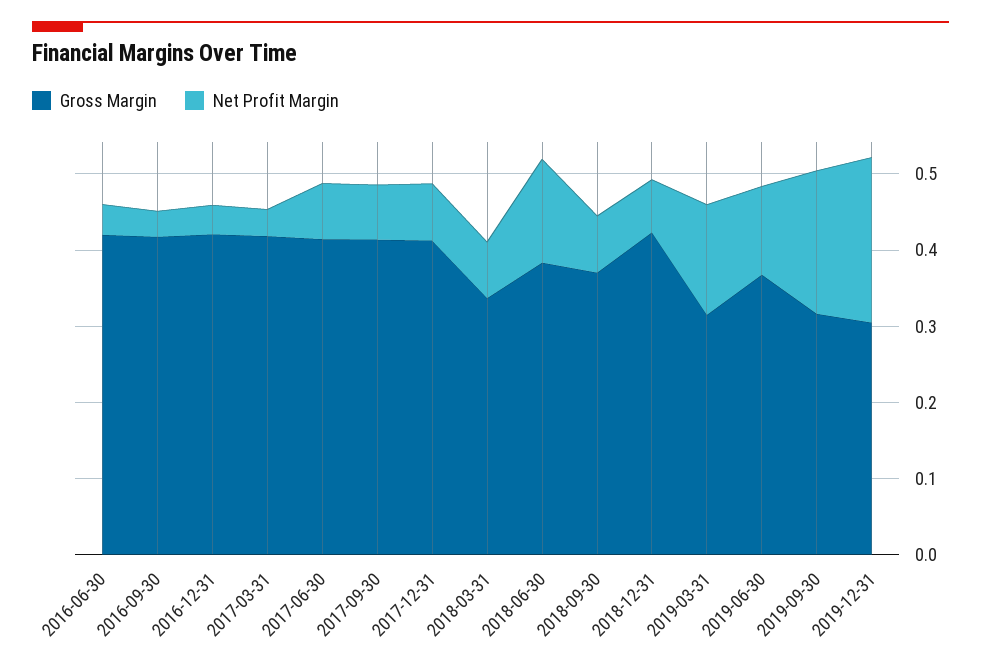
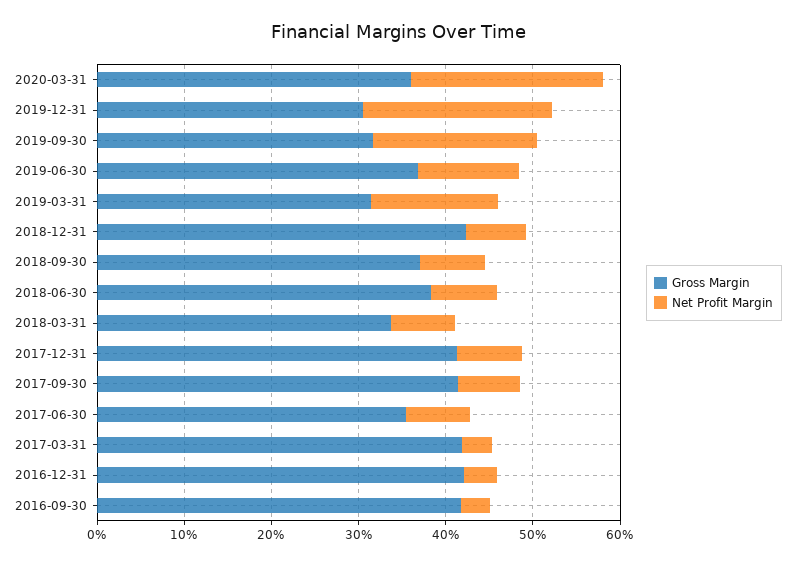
Gross Margin, 2016-06-30: 0.42 -> none
Net Profit Margin, 2016-06-30: 0.04 -> none
Gross Margin, 2017-06-30: 0.42 -> 0.36
Net Profit Margin, 2018-06-30: 0.14 -> 0.08
Gross Margin, 2020-03-31: none -> 0.36
Net Profit Margin, 2020-03-31: none -> 0.22

